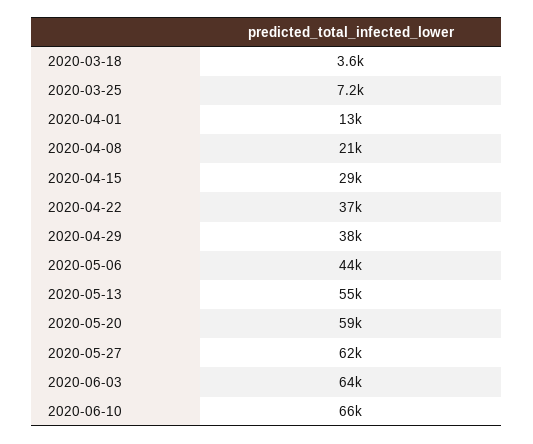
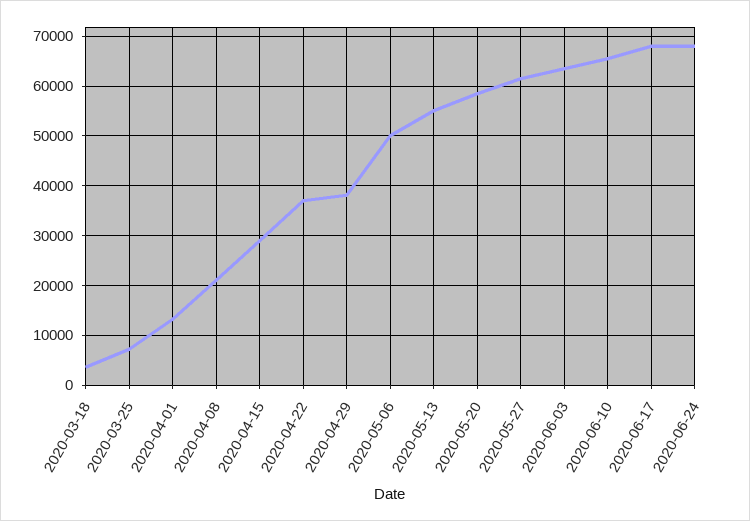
2020-05-06: 44000 -> 50000
2020-06-17: none -> 68000
2020-06-24: none -> 68000

